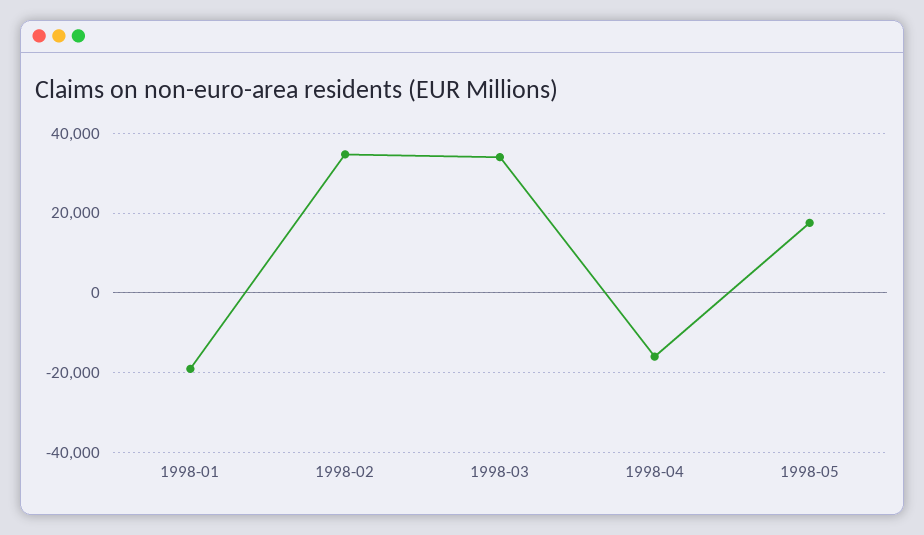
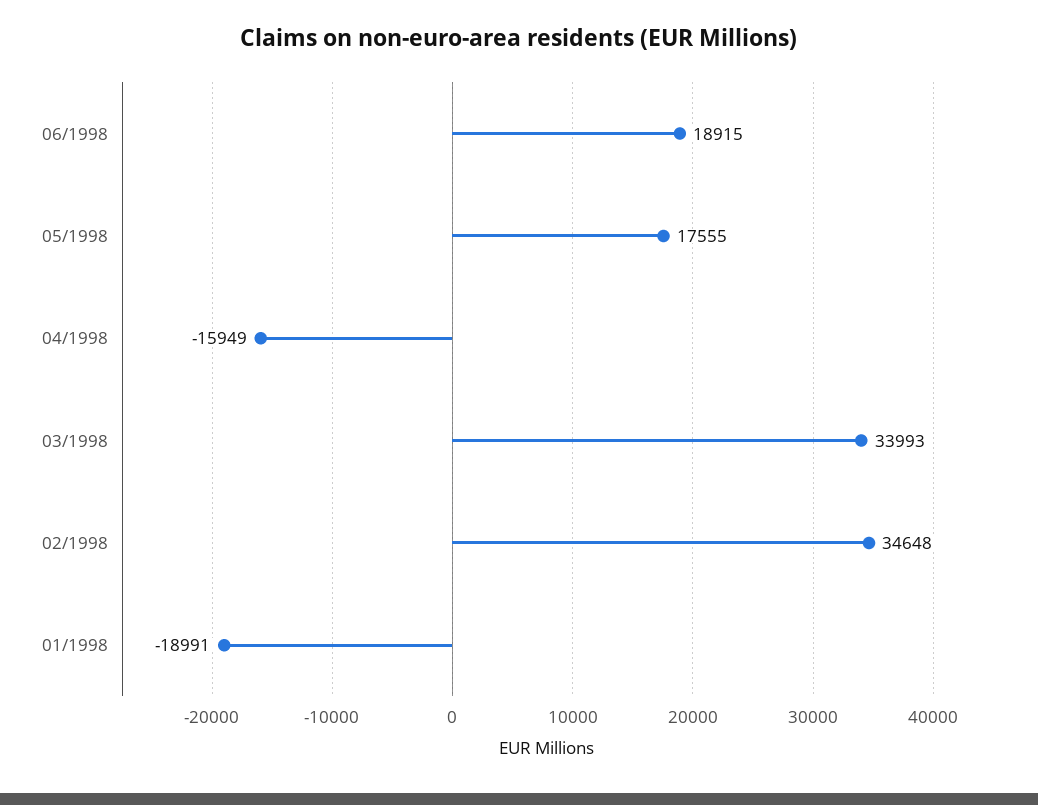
06/1998: none -> 18915

